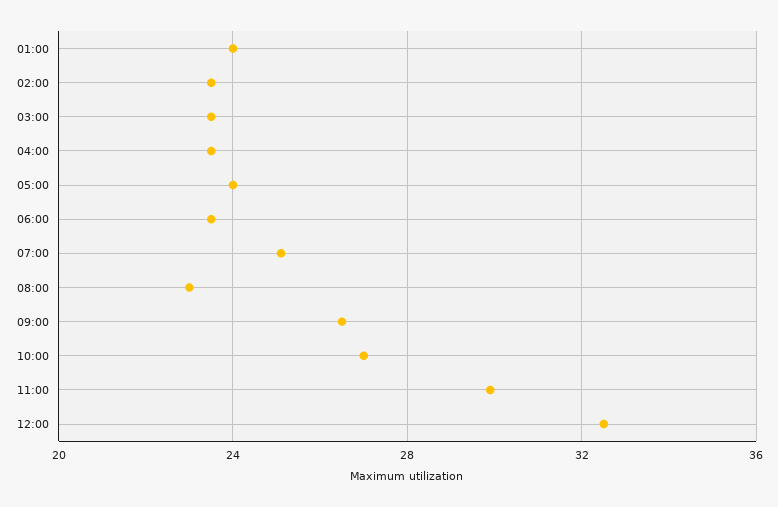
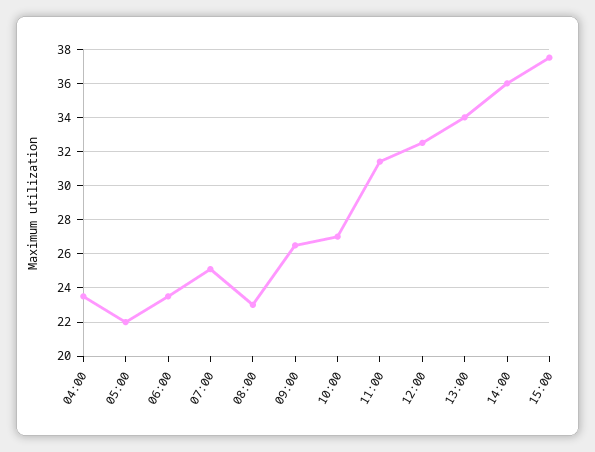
01:00: 24 -> none
02:00: 23.5 -> none
03:00: 23.5 -> none
05:00: 24 -> 22
11:00: 30 -> 31.5
13:00: none -> 34
14:00: none -> 36
15:00: none -> 37.5

